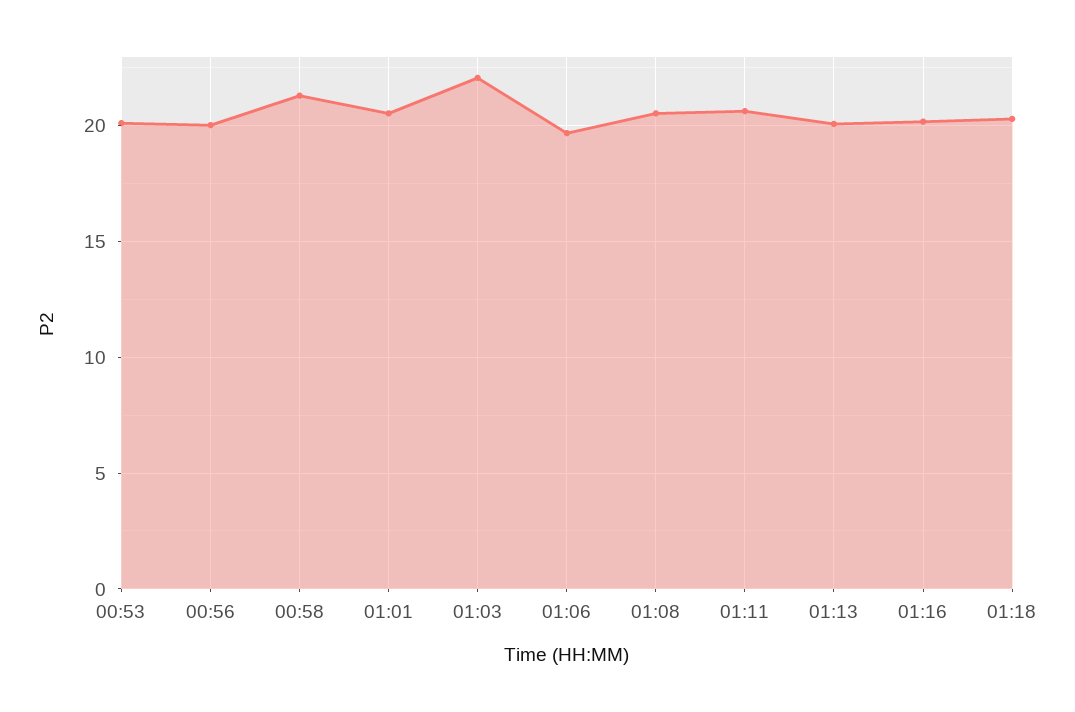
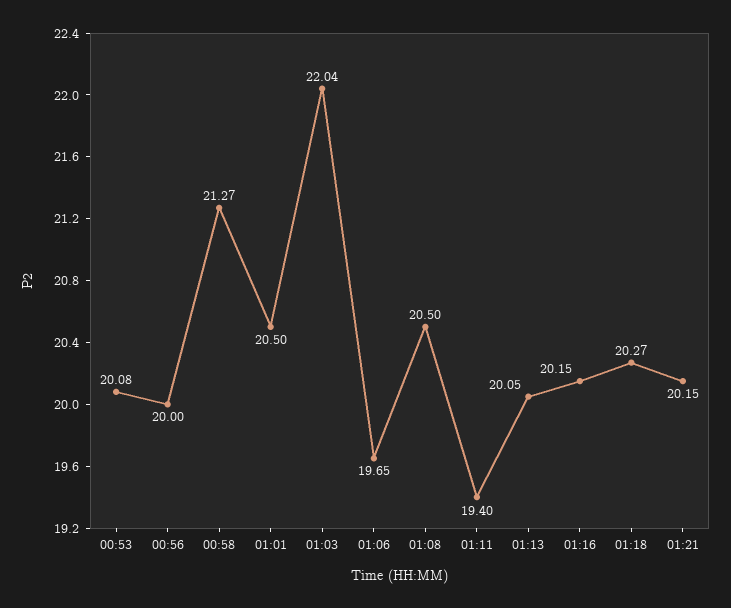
01:11: 20.5 -> 19.4
01:21: none -> 20.15

